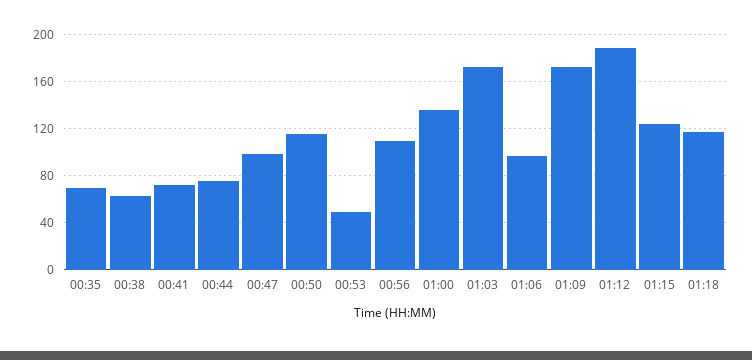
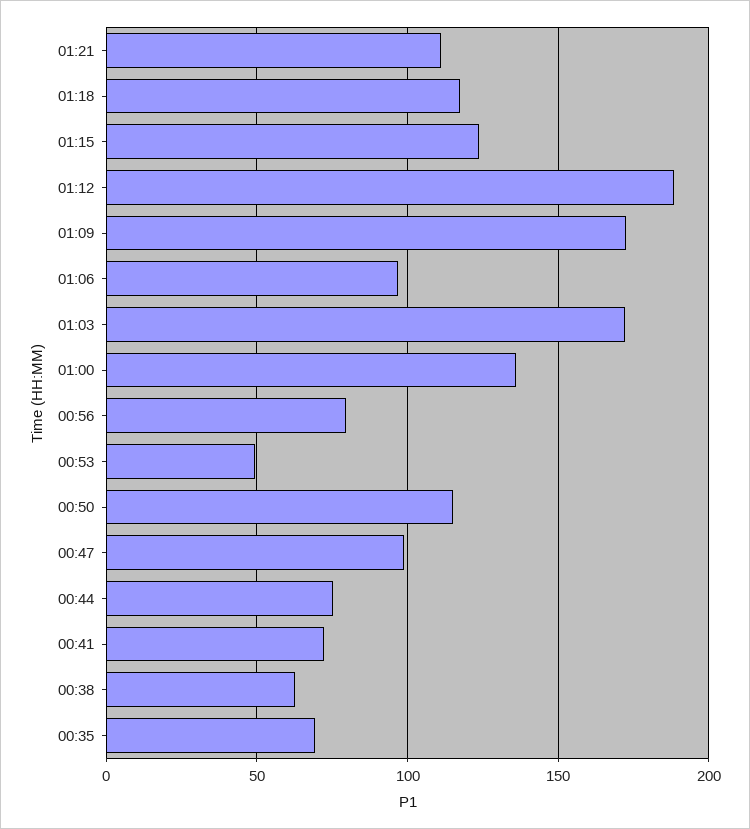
00:56: 110 -> 80
01:21: none -> 110

